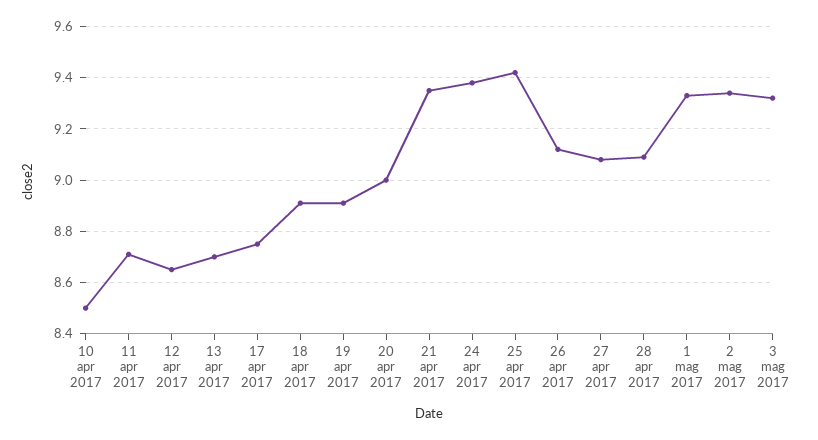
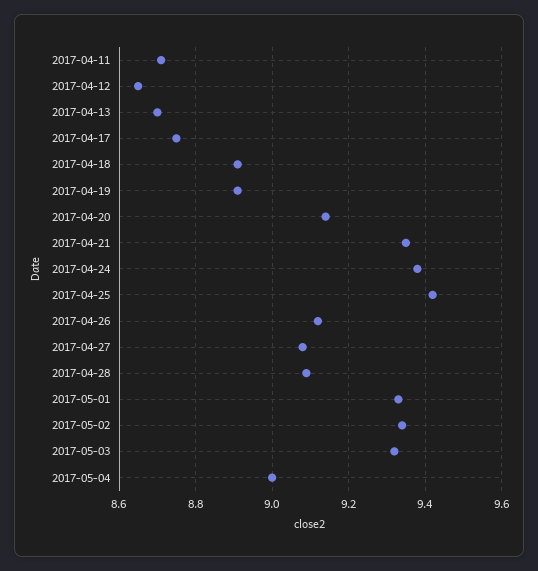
10 apr 2017: 8.5 -> none
20 apr 2017: 9 -> 9.15
2017-05-04: none -> 9

